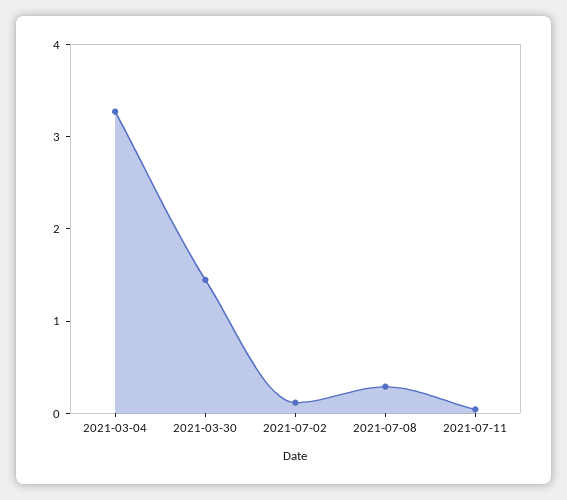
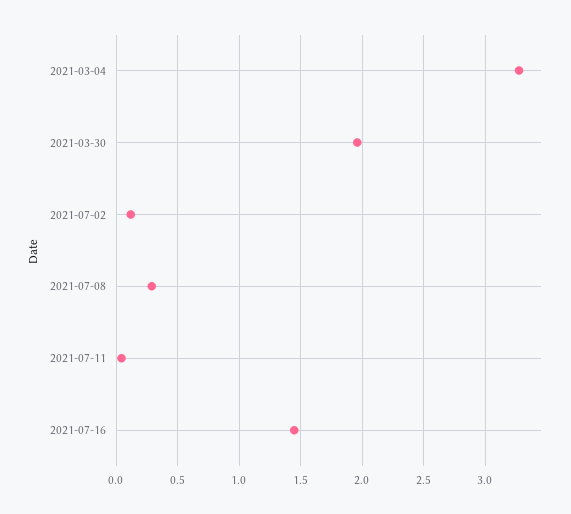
2021-03-30: 1.4 -> 1.95
2021-07-16: none -> 1.45

